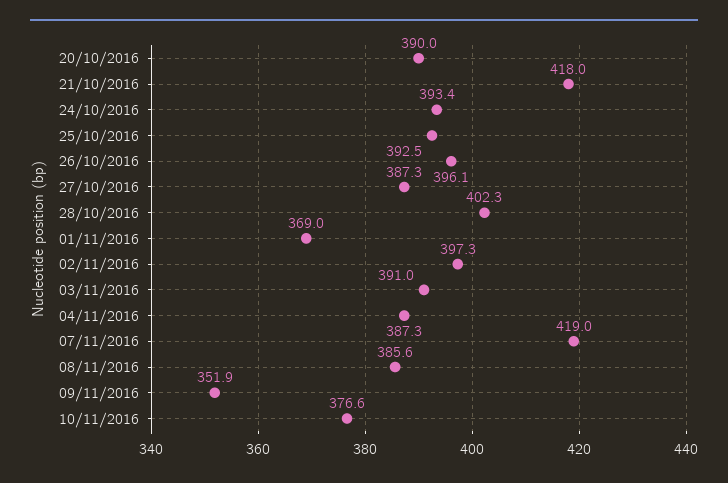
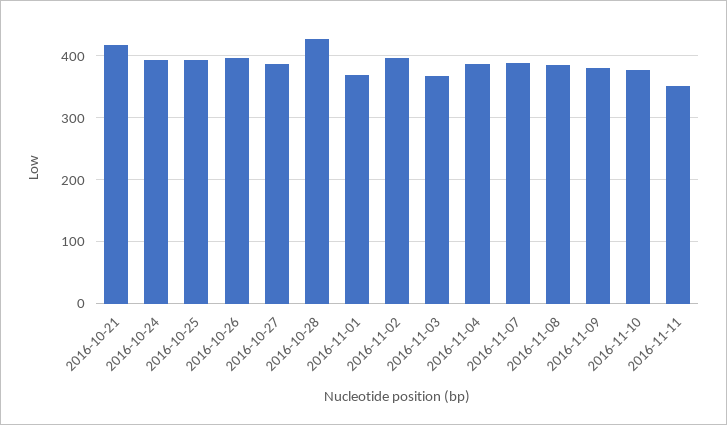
20/10/2016: 390 -> none
28/10/2016: 402.3 -> 430
03/11/2016: 391 -> 370
07/11/2016: 419 -> 390
09/11/2016: 351.9 -> 380
2016-11-11: none -> 350

